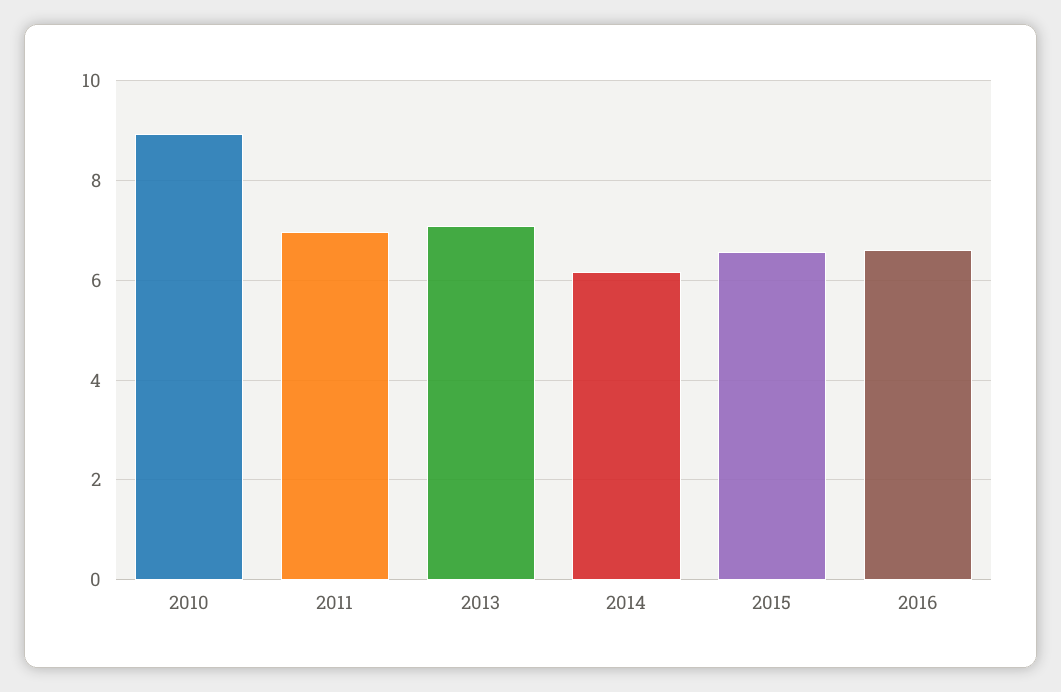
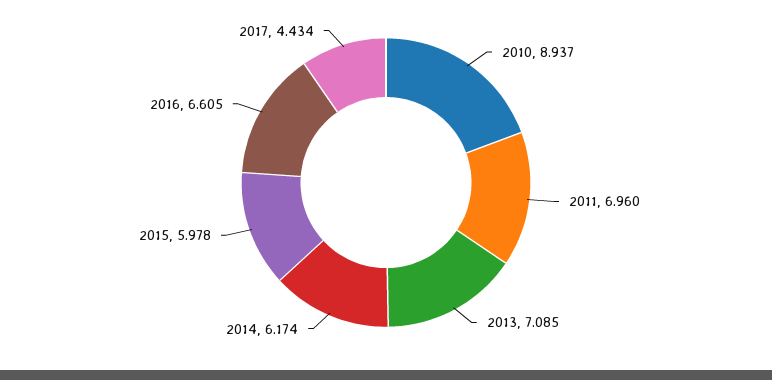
2015: 6.6 -> 5.978
2017: none -> 4.434

